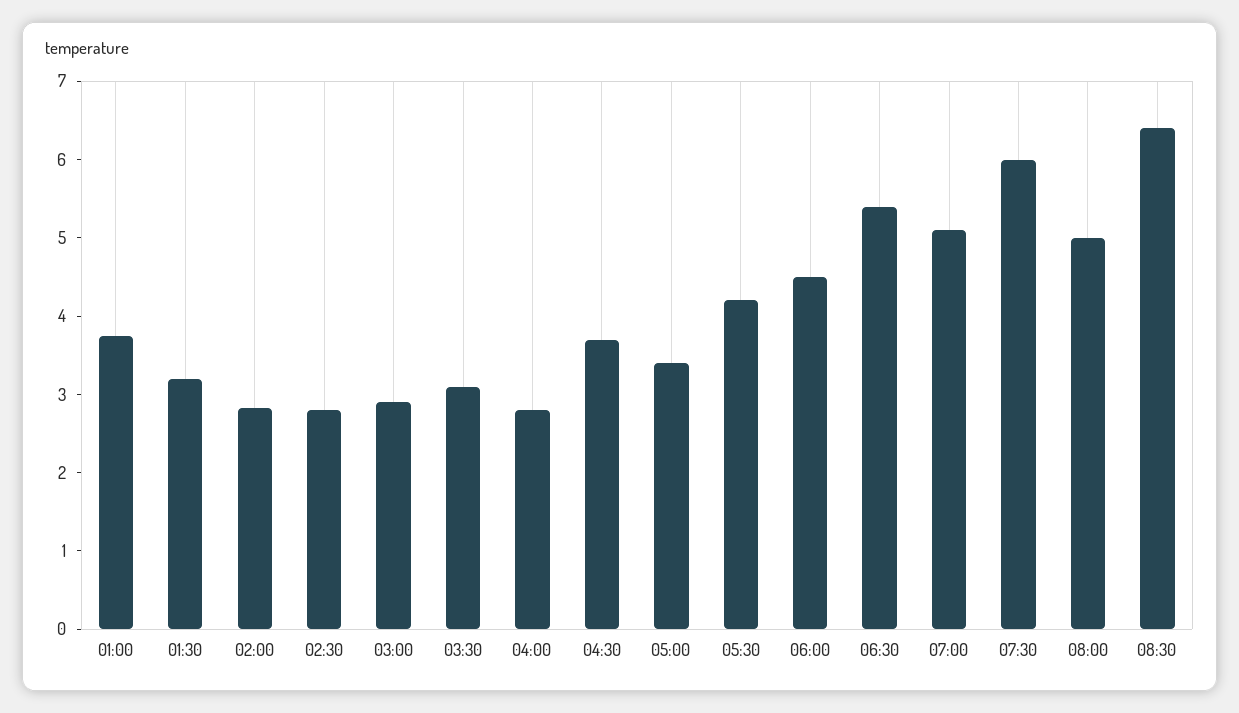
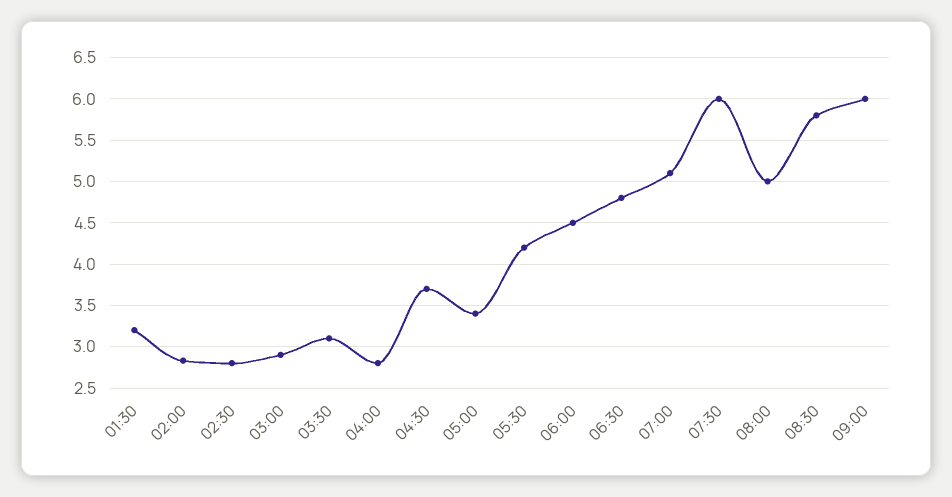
01:00: 3.8 -> none
06:30: 5.4 -> 4.8
08:30: 6.4 -> 5.8
09:00: none -> 6

